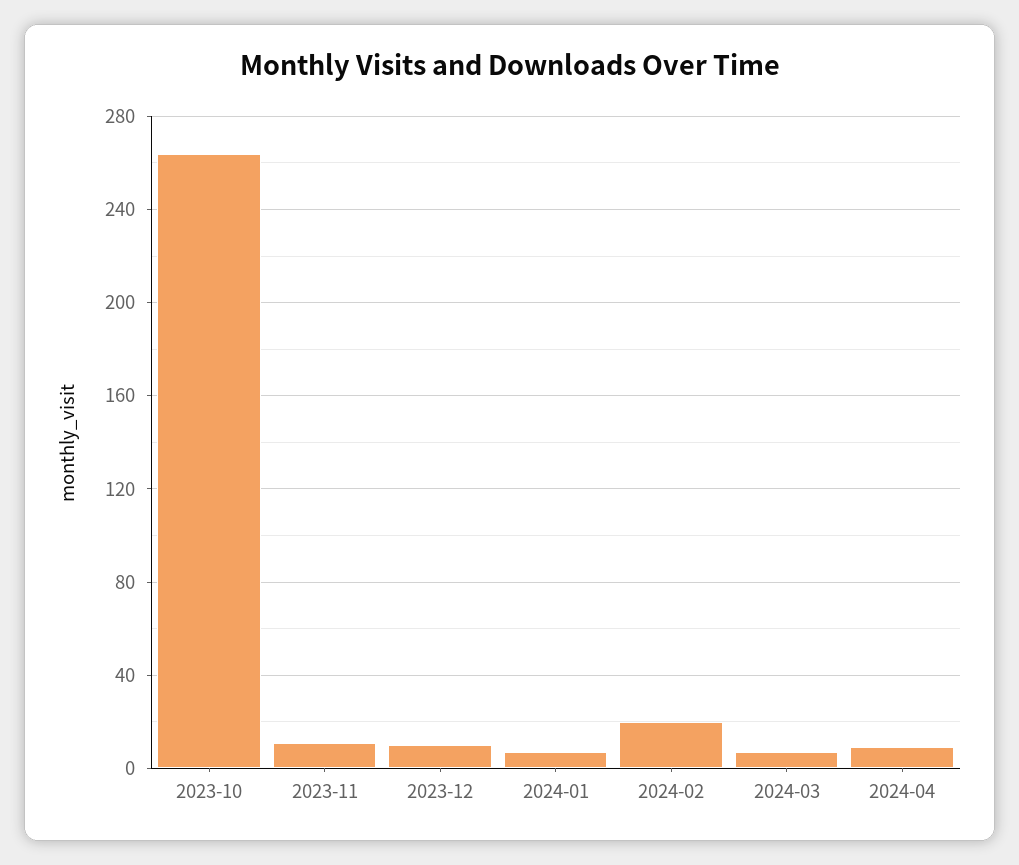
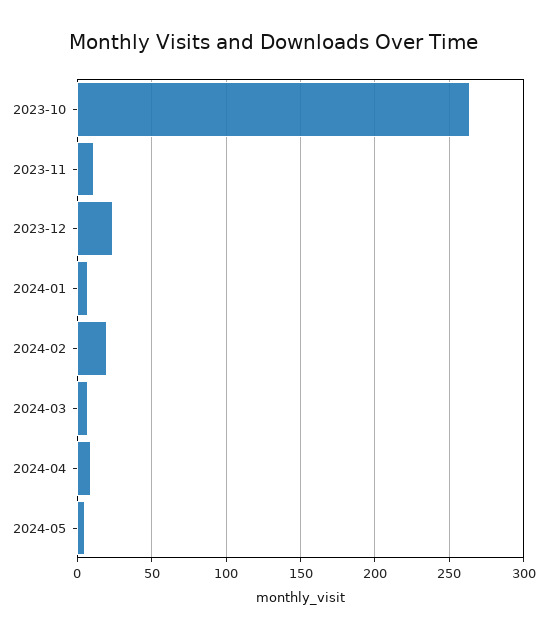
2023-12: 10 -> 25
2024-05: none -> 5

